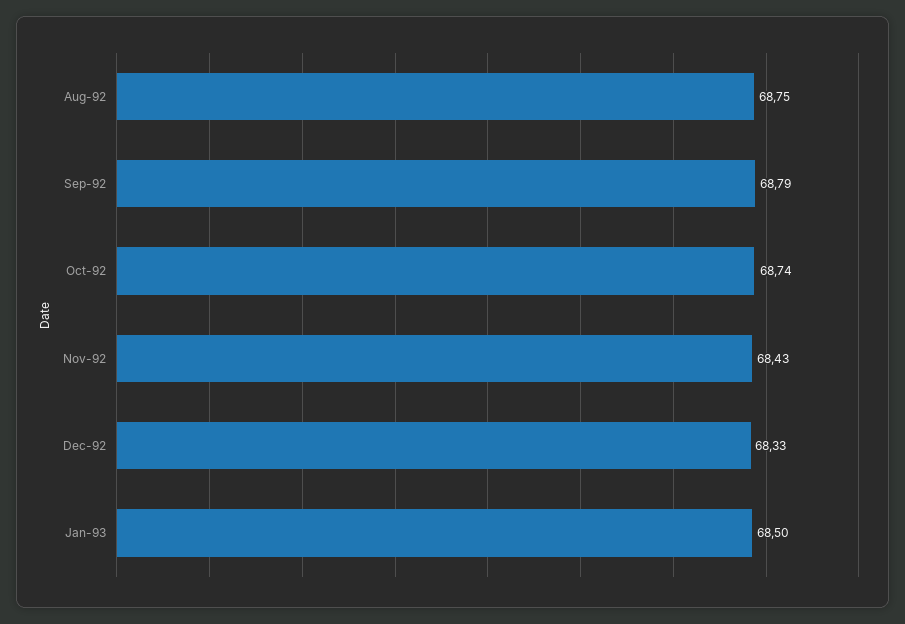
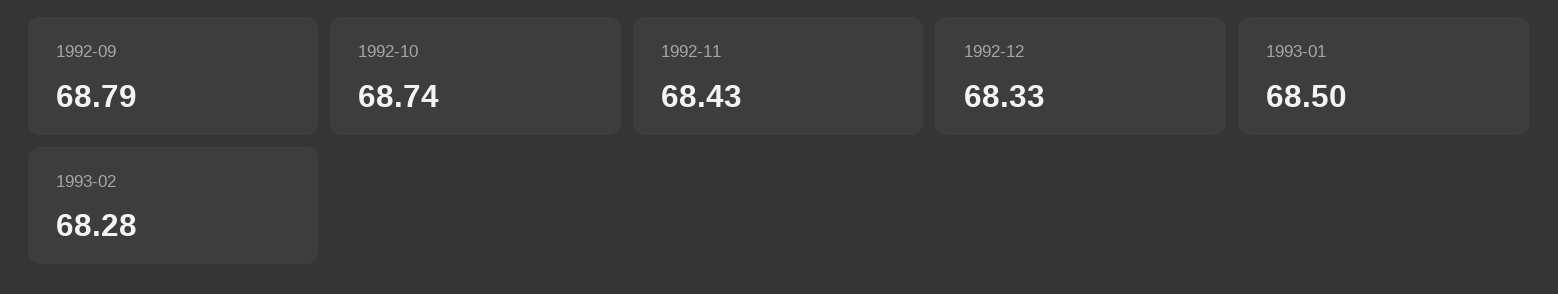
Aug-92: 68.75 -> none
1993-02: none -> 68.28

